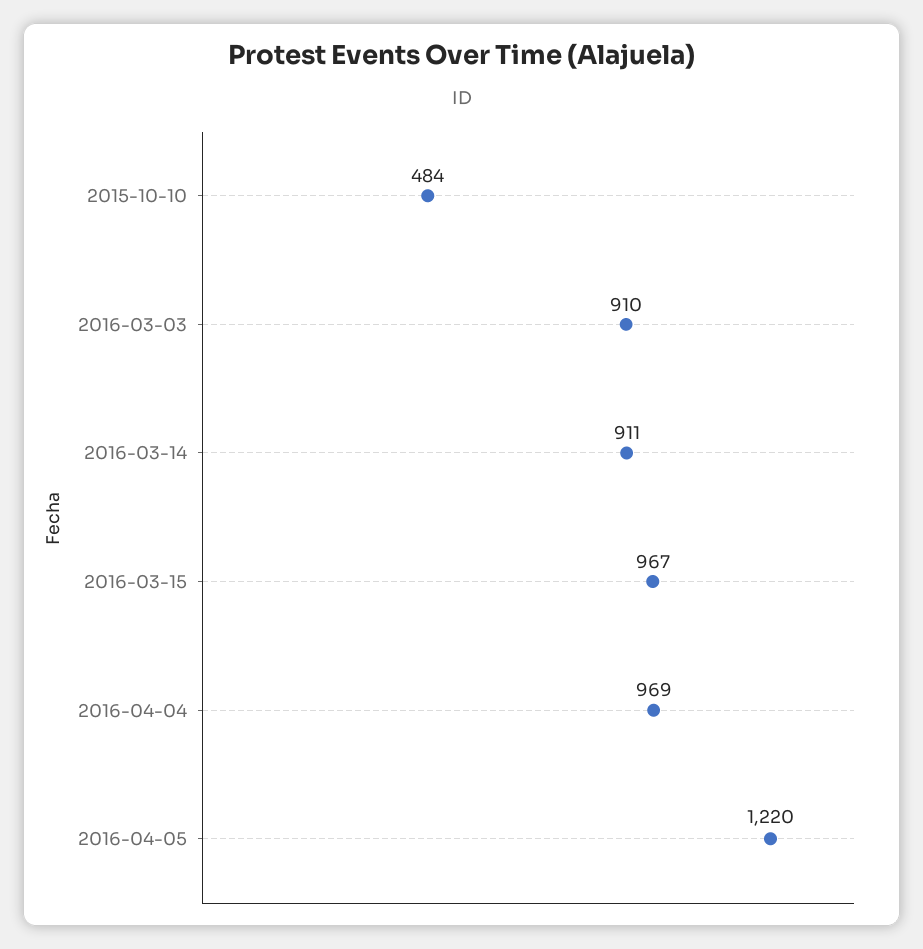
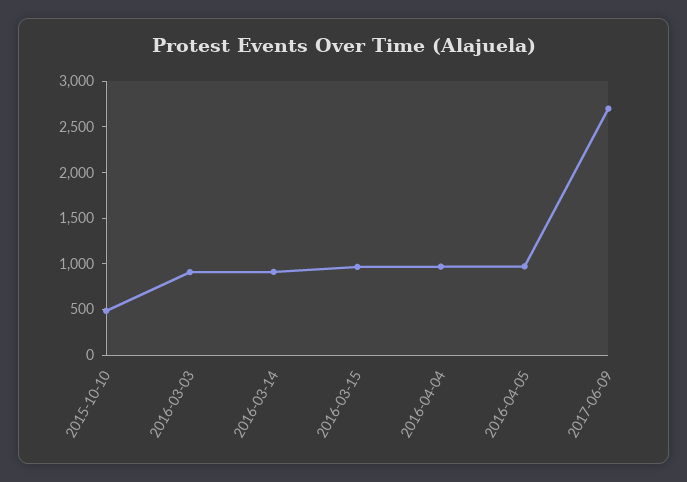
2016-04-05: 1220 -> 1000
2017-06-09: none -> 2700

